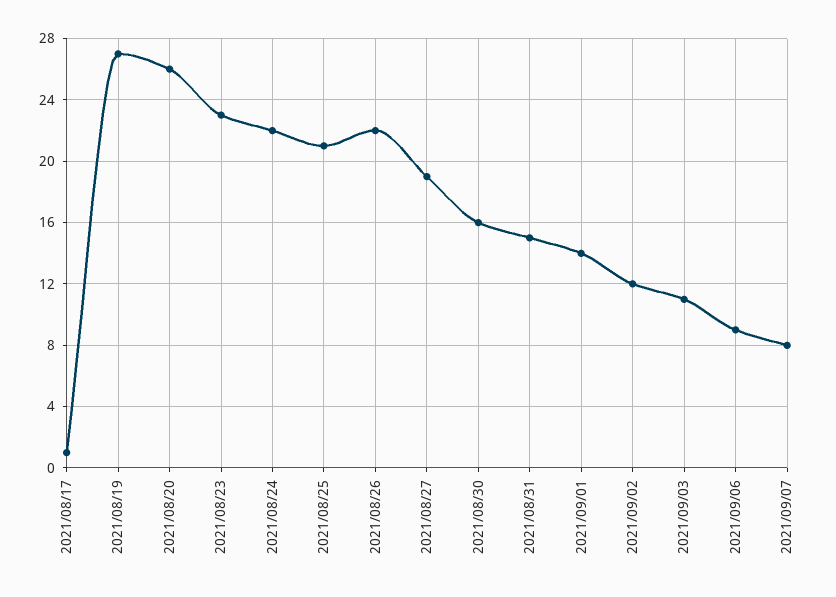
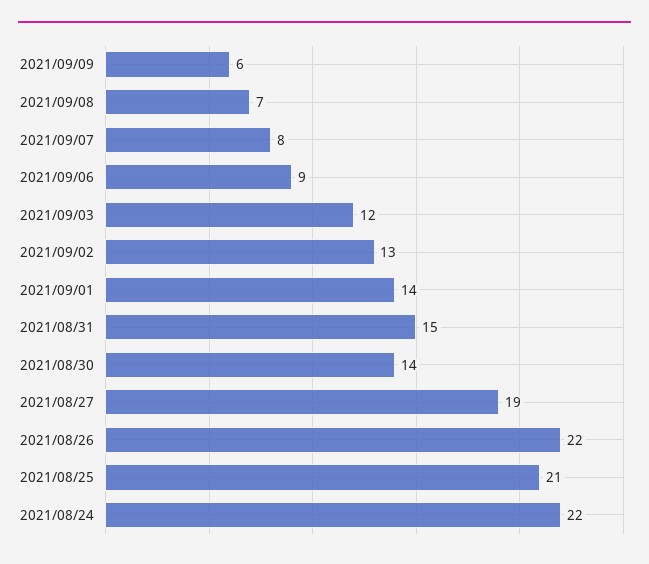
2021/08/17: 1 -> none
2021/08/19: 27 -> none
2021/08/20: 26 -> none
2021/08/23: 23 -> none
2021/08/30: 16 -> 14
2021/09/02: 12 -> 13
2021/09/03: 11 -> 12
2021/09/09: none -> 6
2021/09/08: none -> 7

